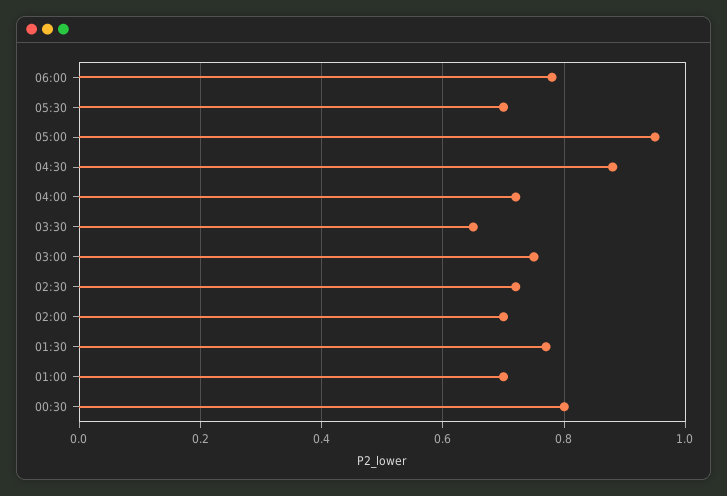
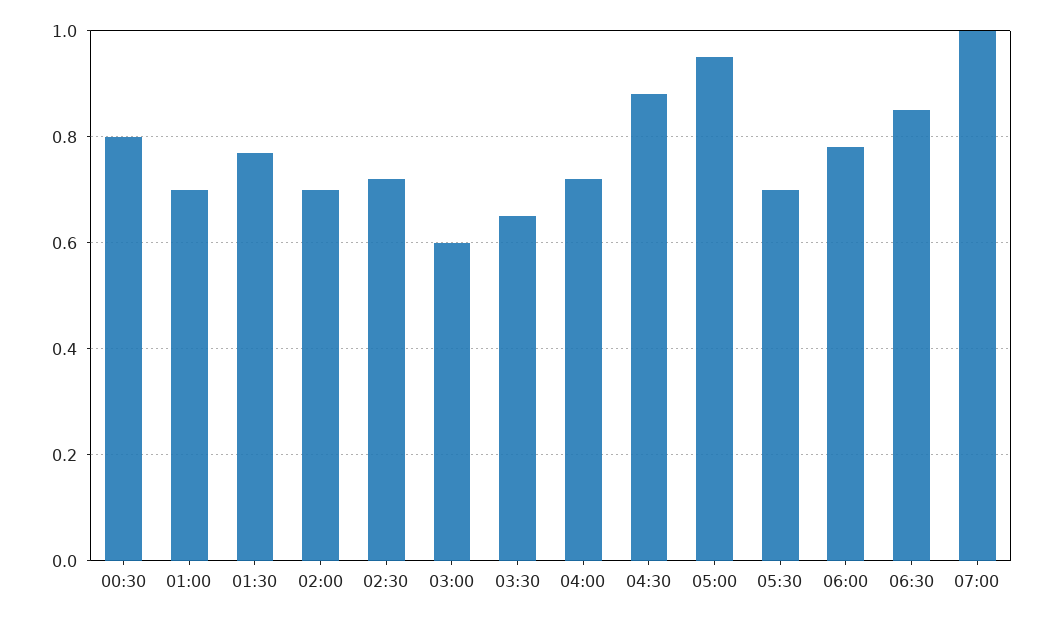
03:00: 0.75 -> 0.6
06:30: none -> 0.85
07:00: none -> 1

